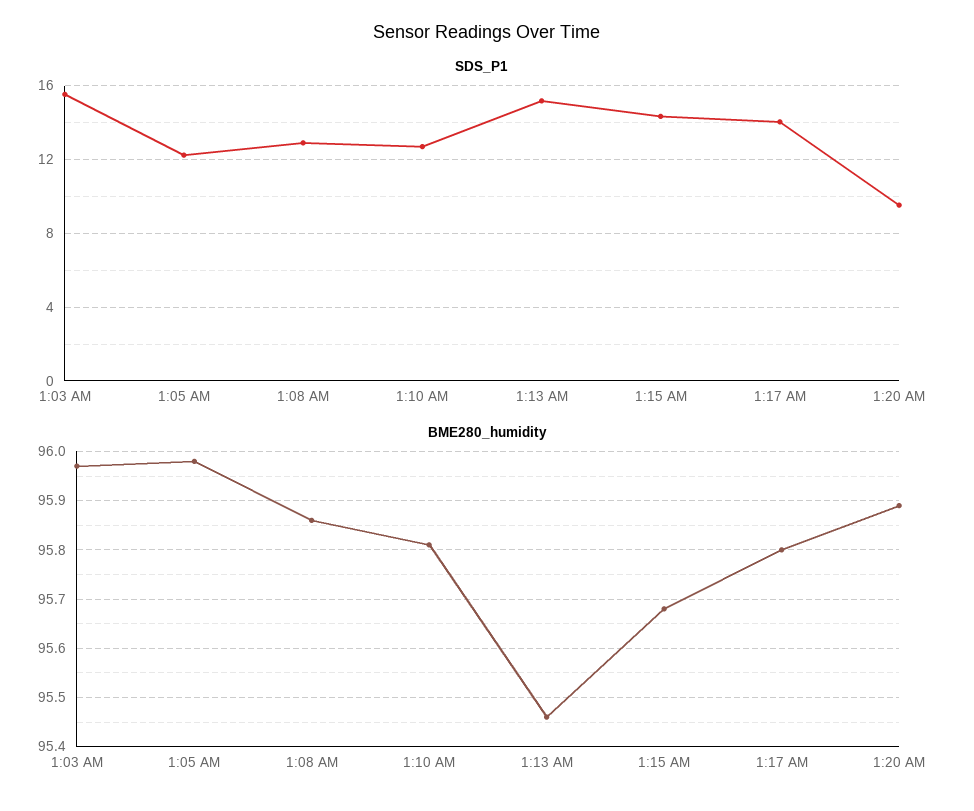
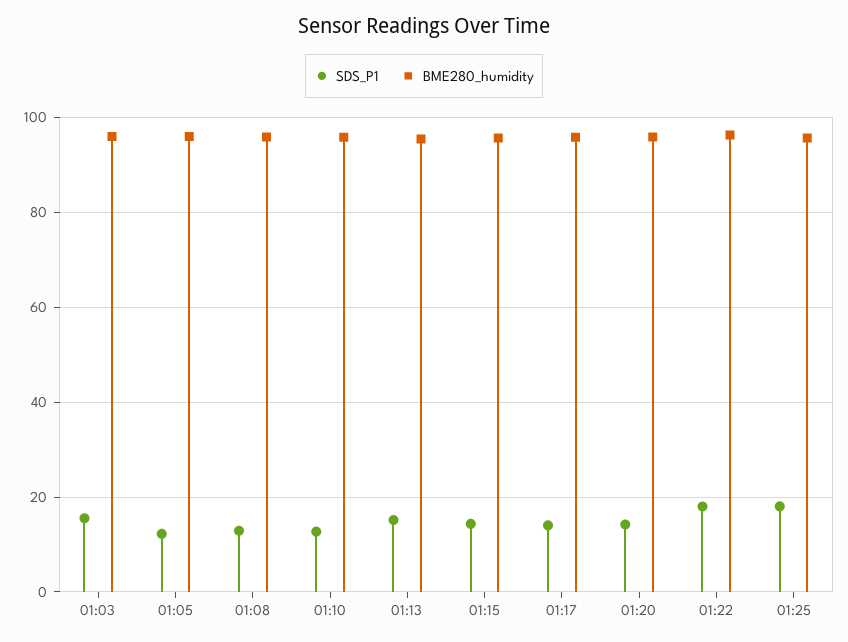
SDS_P1, 1:20 AM: 9.5 -> 14
SDS_P1, 01:22: none -> 18
BME280_humidity, 01:22: none -> 96
SDS_P1, 01:25: none -> 18
BME280_humidity, 01:25: none -> 96

